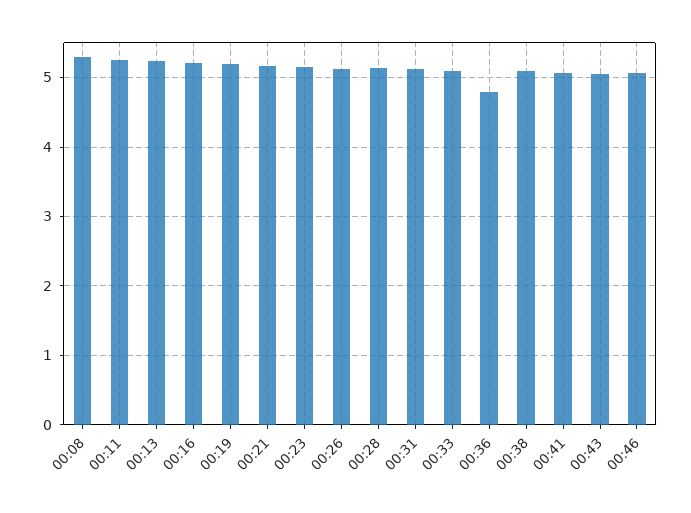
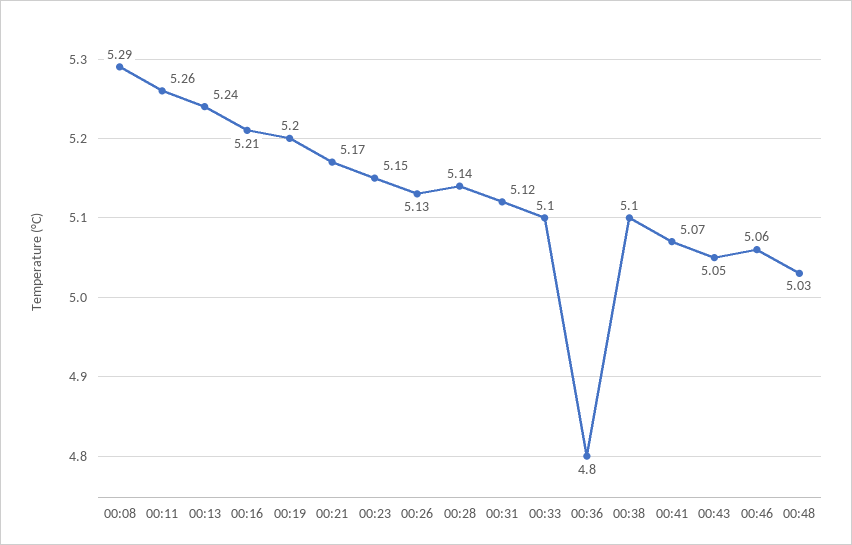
00:48: none -> 5.03

